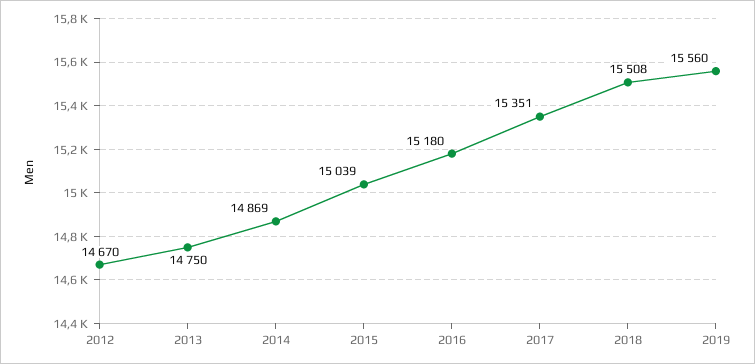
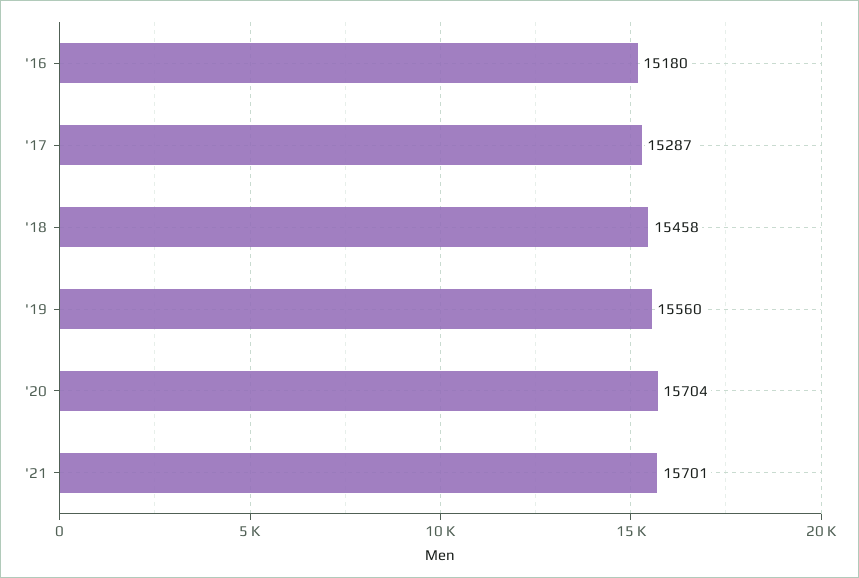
2012: 14670 -> none
2013: 14750 -> none
2014: 14869 -> none
2015: 15039 -> none
2017: 15351 -> 15287
2018: 15508 -> 15458
'20: none -> 15704
'21: none -> 15701

